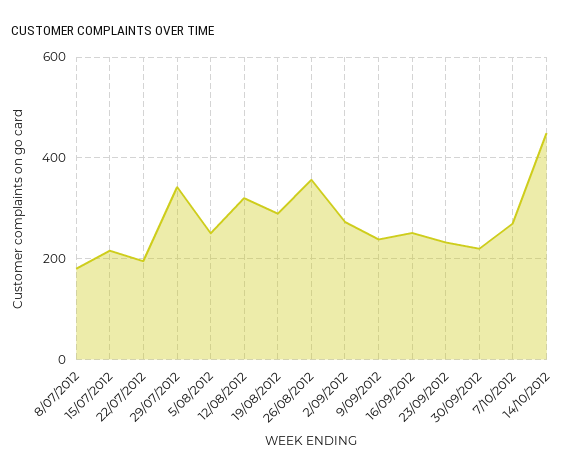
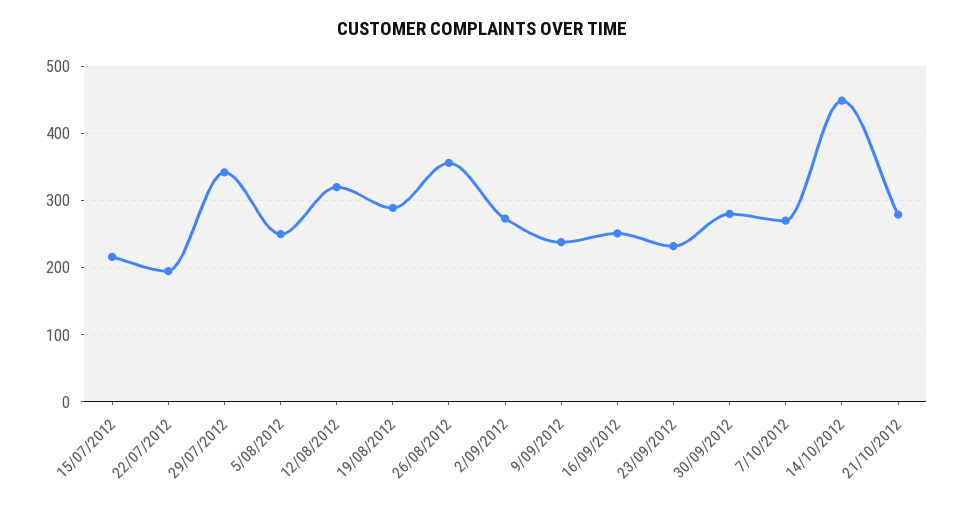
8/07/2012: 180 -> none
30/09/2012: 220 -> 280
21/10/2012: none -> 280

